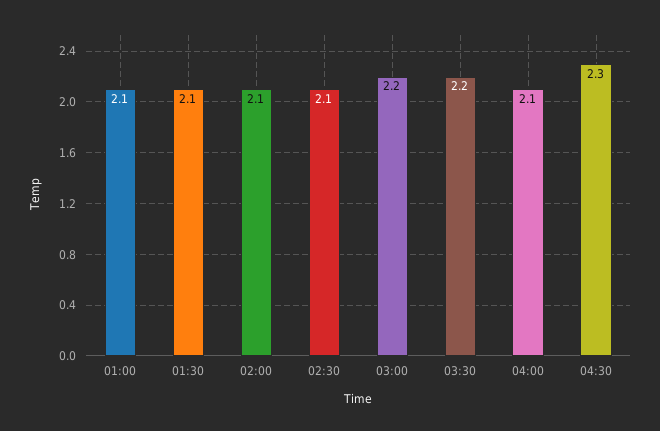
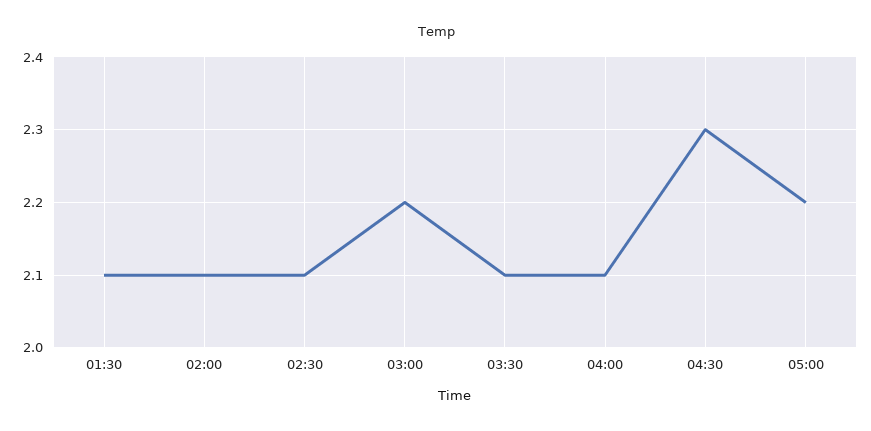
01:00: 2.1 -> none
03:30: 2.2 -> 2.1
05:00: none -> 2.2

